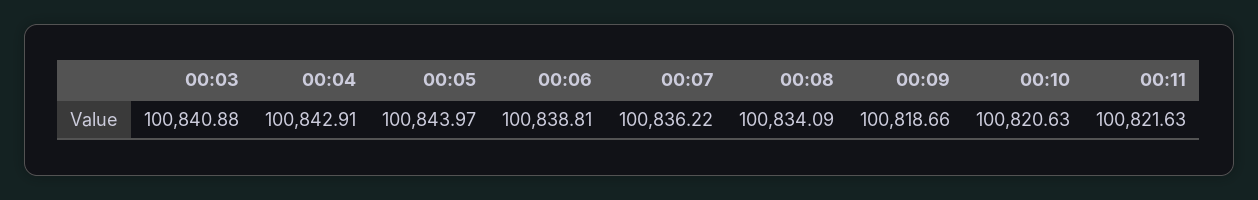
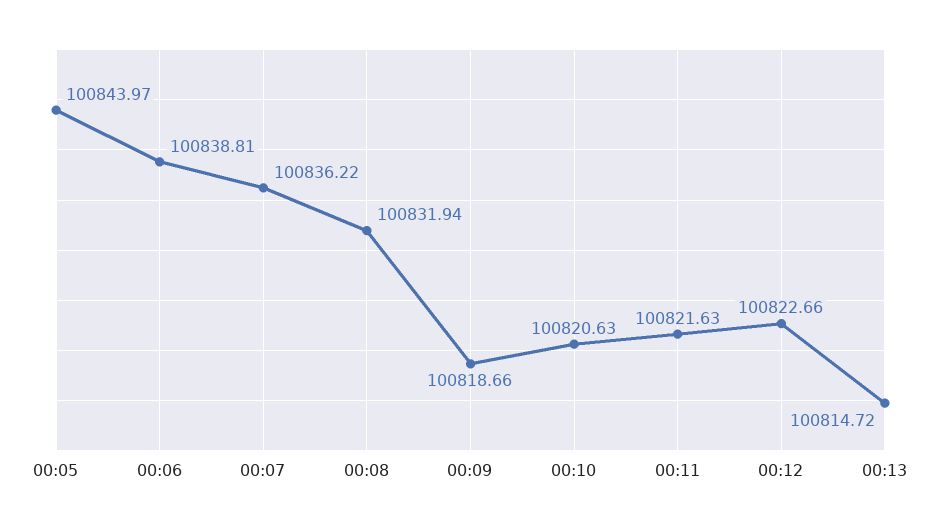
00:03: 100840.88 -> none
00:04: 100842.91 -> none
00:08: 100834.09 -> 100831.94
00:12: none -> 100822.66
00:13: none -> 100814.72

